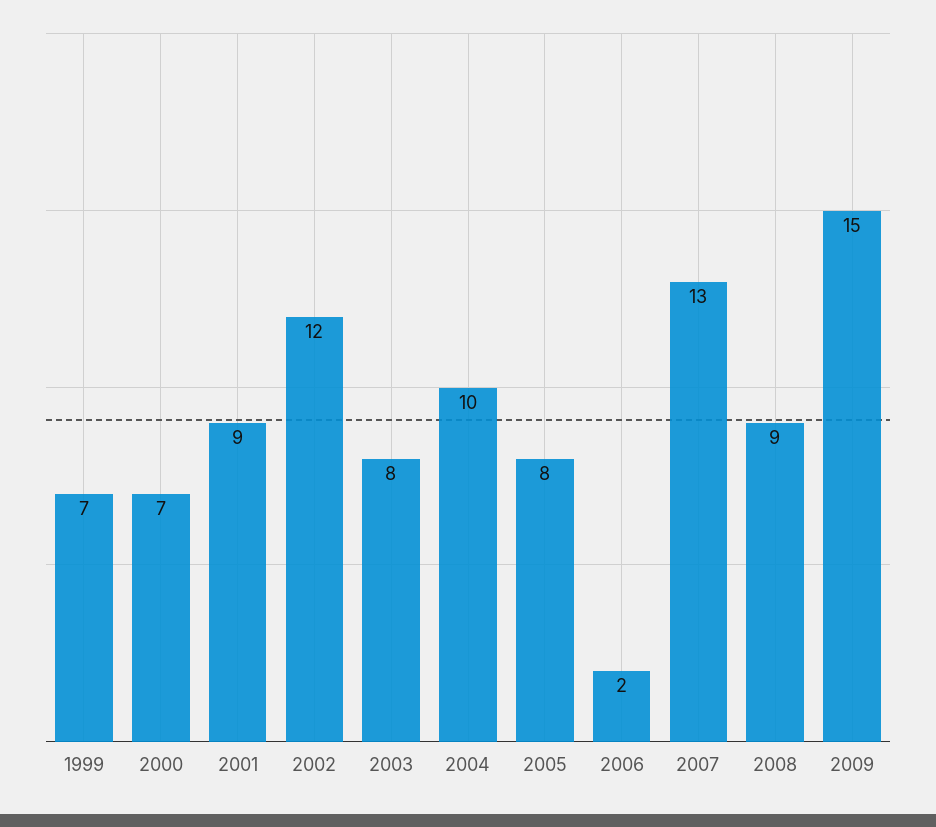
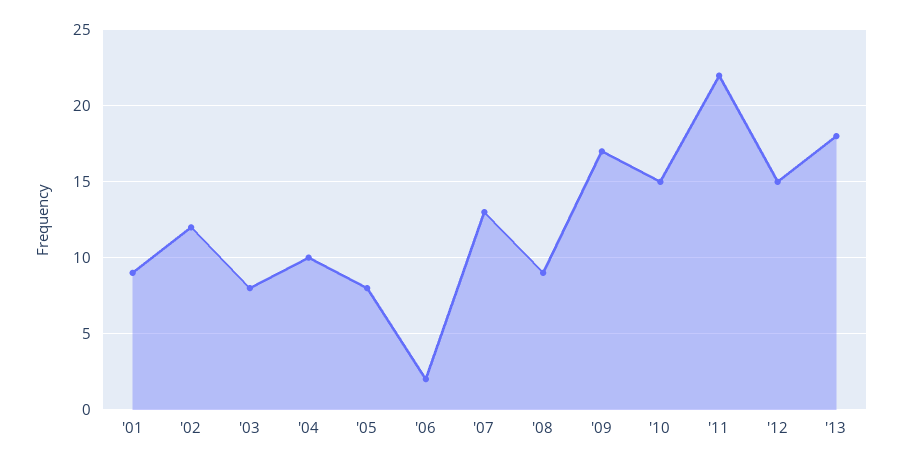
1999: 7 -> none
2000: 7 -> none
2009: 15 -> 17
'10: none -> 15
'11: none -> 22
'12: none -> 15
'13: none -> 18

